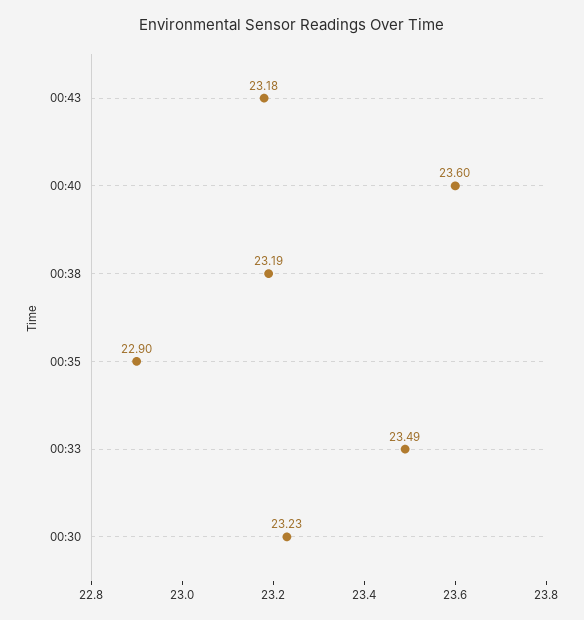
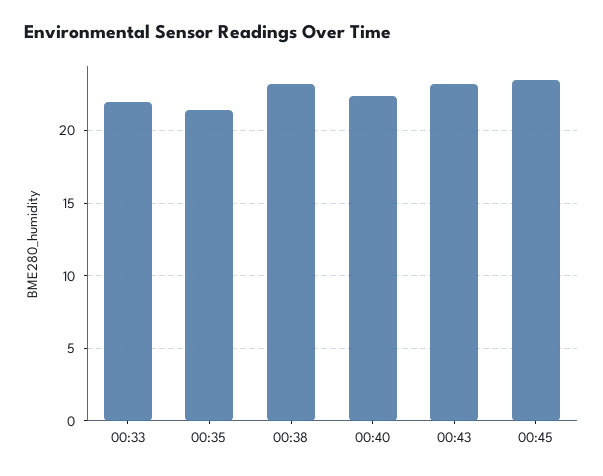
00:40: 23.6 -> 22.5
00:35: 22.9 -> 21.5
00:33: 23.49 -> 22
00:30: 23.23 -> none
00:45: none -> 23.5

